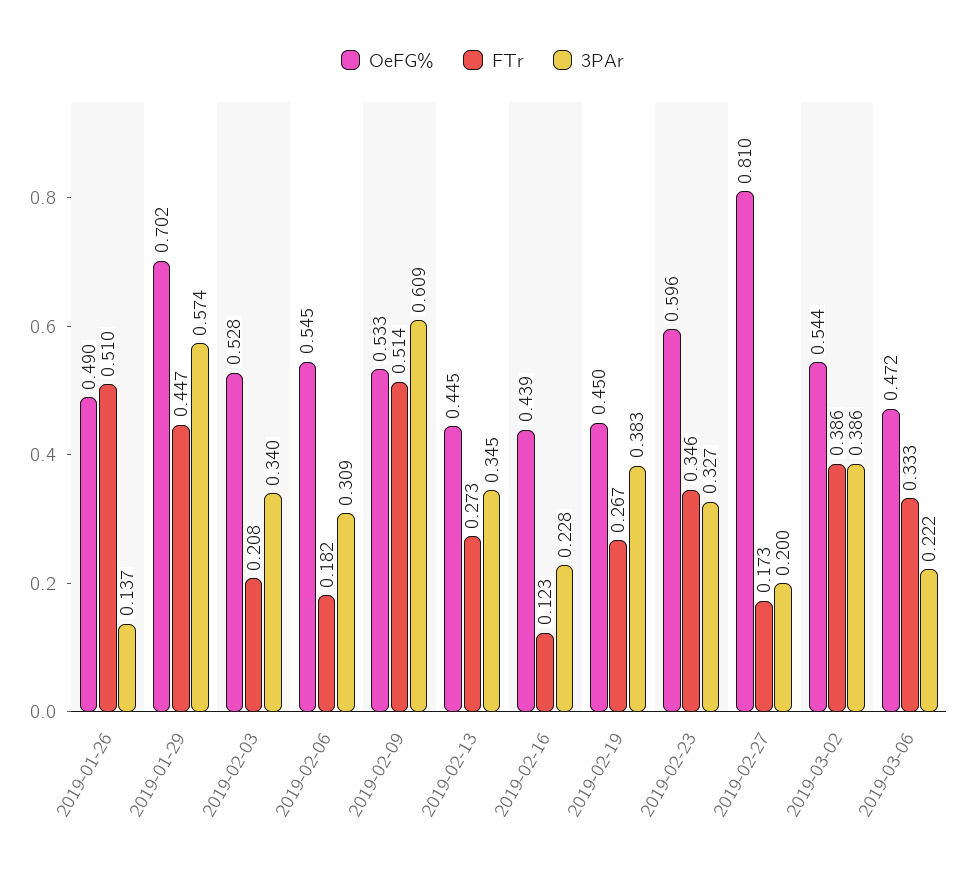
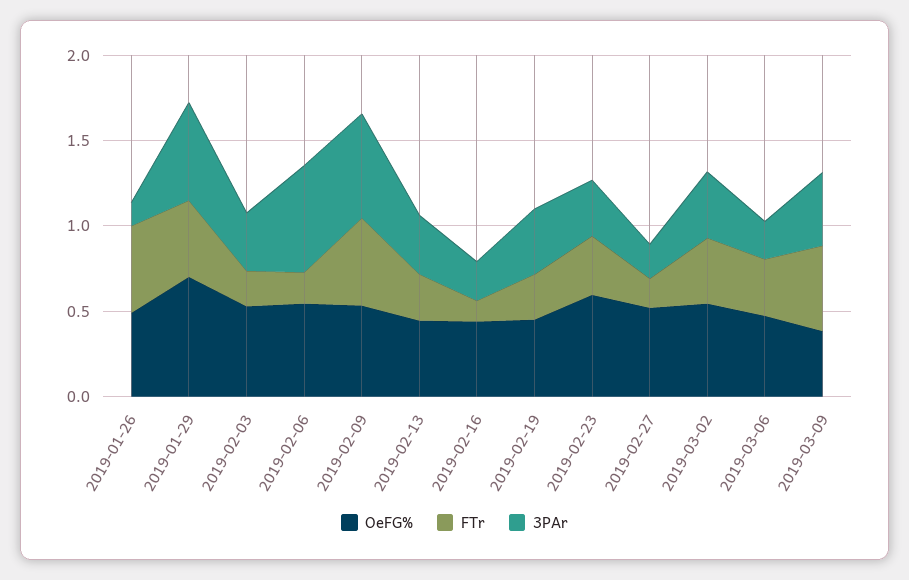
3PAr, 2019-02-06: 0.309 -> 0.6
OeFG%, 2019-02-27: 0.81 -> 0.5
OeFG%, 2019-03-09: none -> 0.4
FTr, 2019-03-09: none -> 0.5
3PAr, 2019-03-09: none -> 0.4

